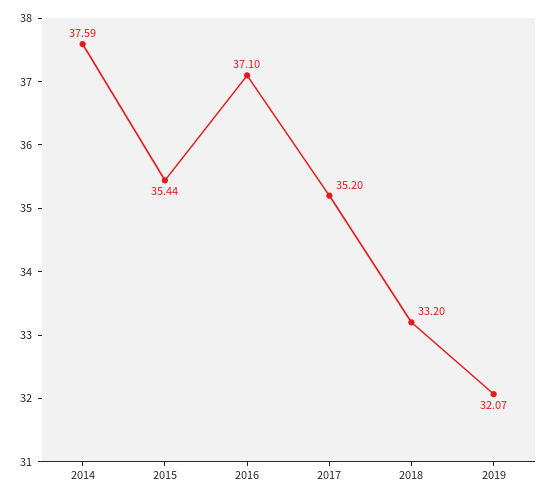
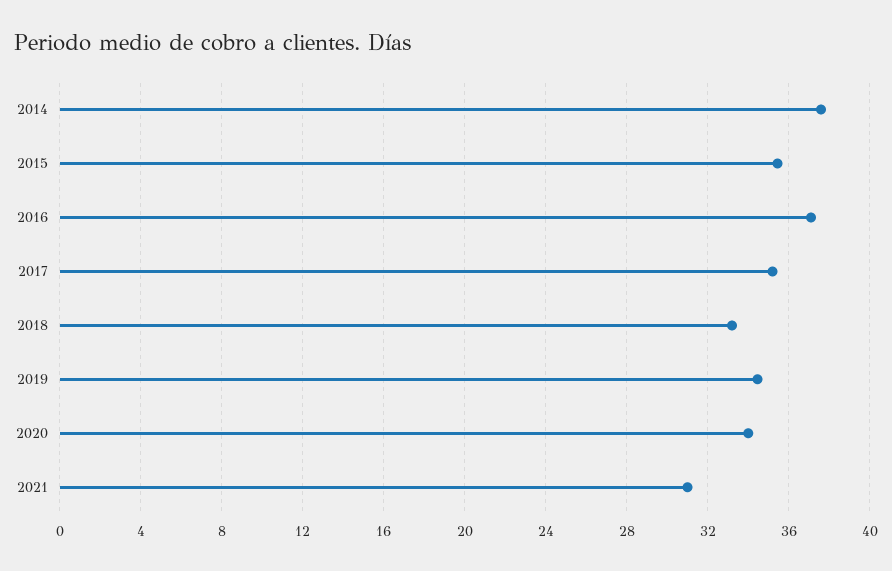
2019: 32.07 -> 34.5
2020: none -> 34
2021: none -> 31

